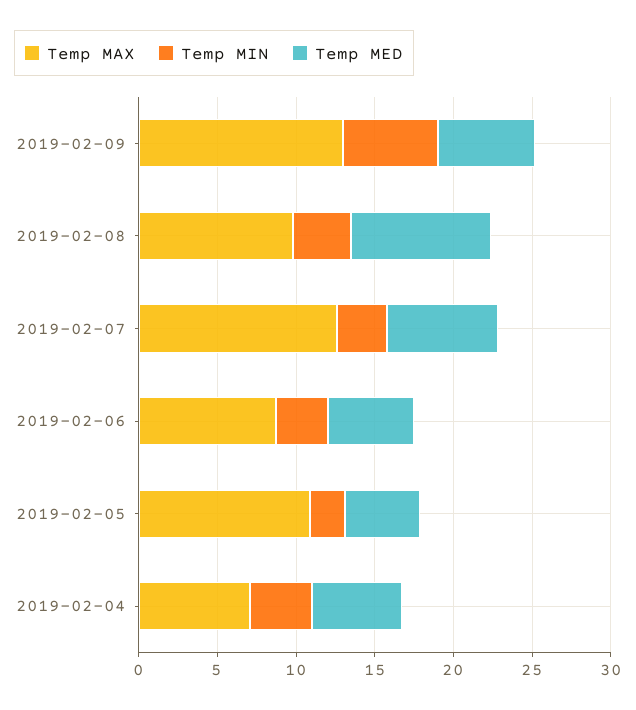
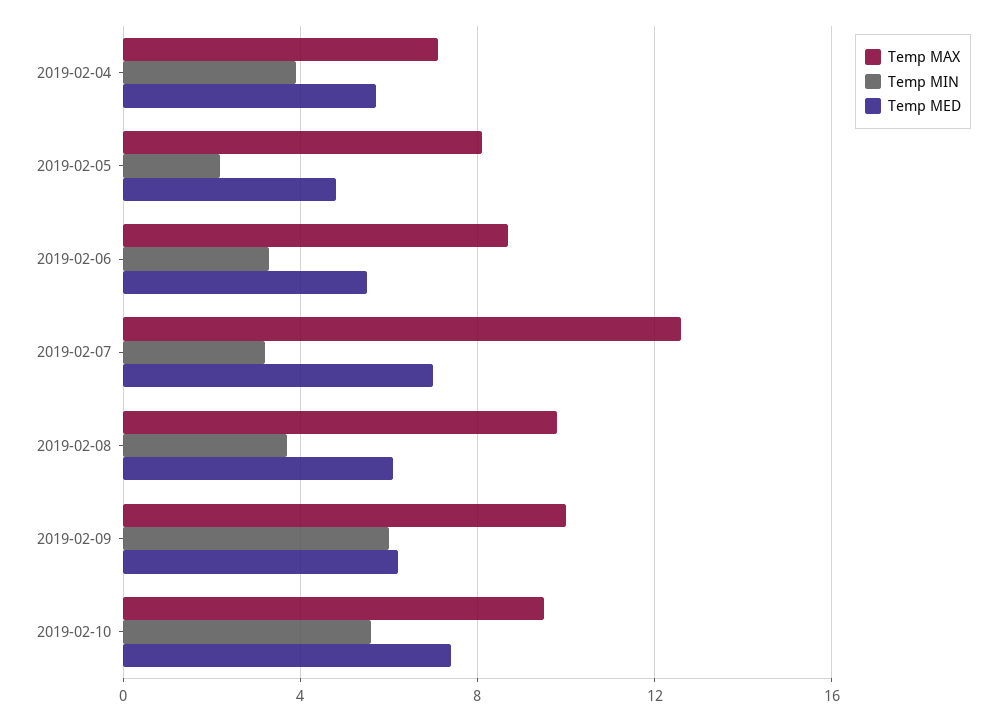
Temp MAX, 2019-02-09: 13 -> 10
Temp MED, 2019-02-08: 9 -> 6
Temp MAX, 2019-02-05: 11 -> 8
Temp MAX, 2019-02-10: none -> 9.5
Temp MIN, 2019-02-10: none -> 5.5
Temp MED, 2019-02-10: none -> 7.5

